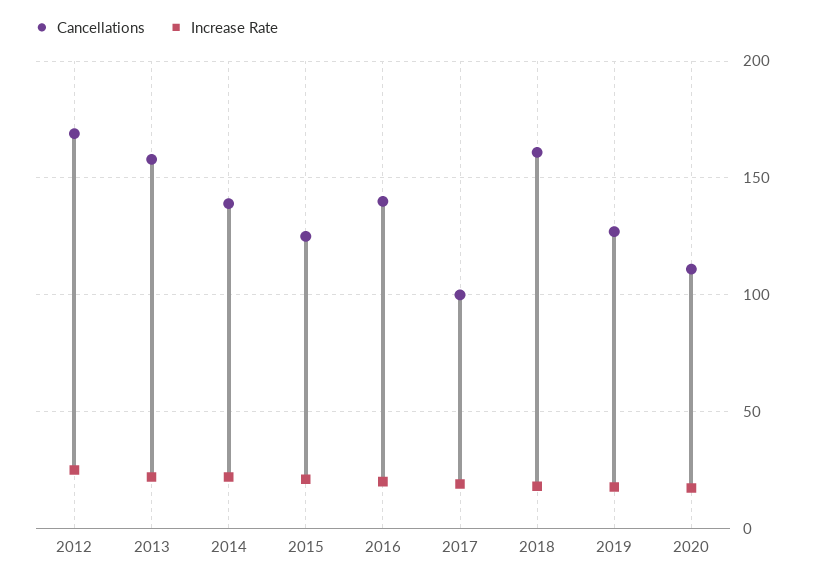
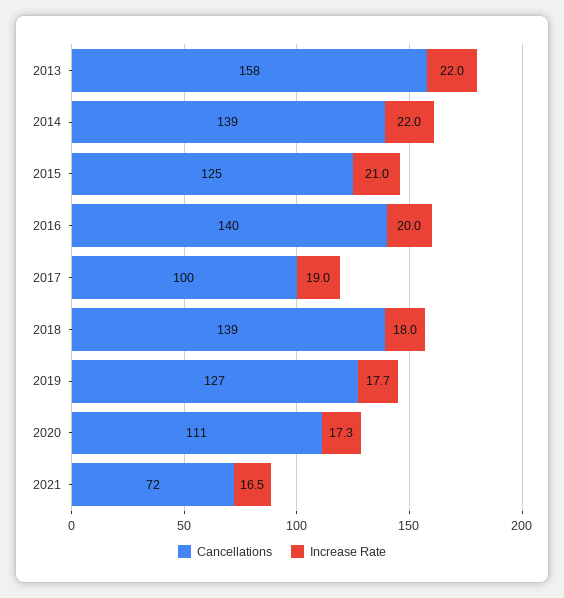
Cancellations, 2012: 170 -> none
Increase Rate, 2012: 25 -> none
Cancellations, 2018: 160 -> 139
Cancellations, 2021: none -> 72
Increase Rate, 2021: none -> 16.5

